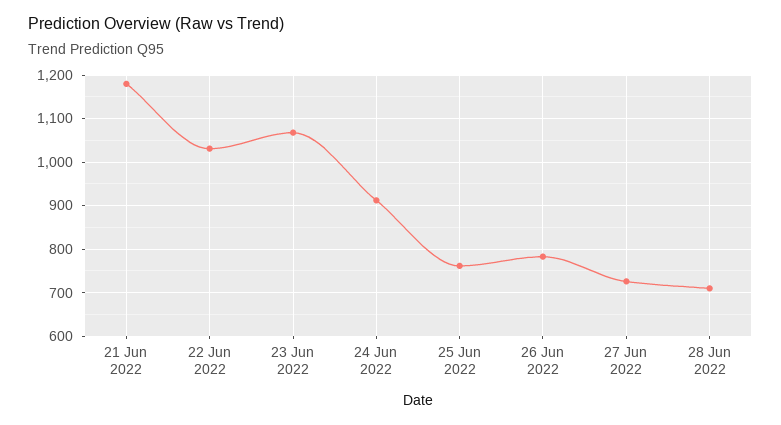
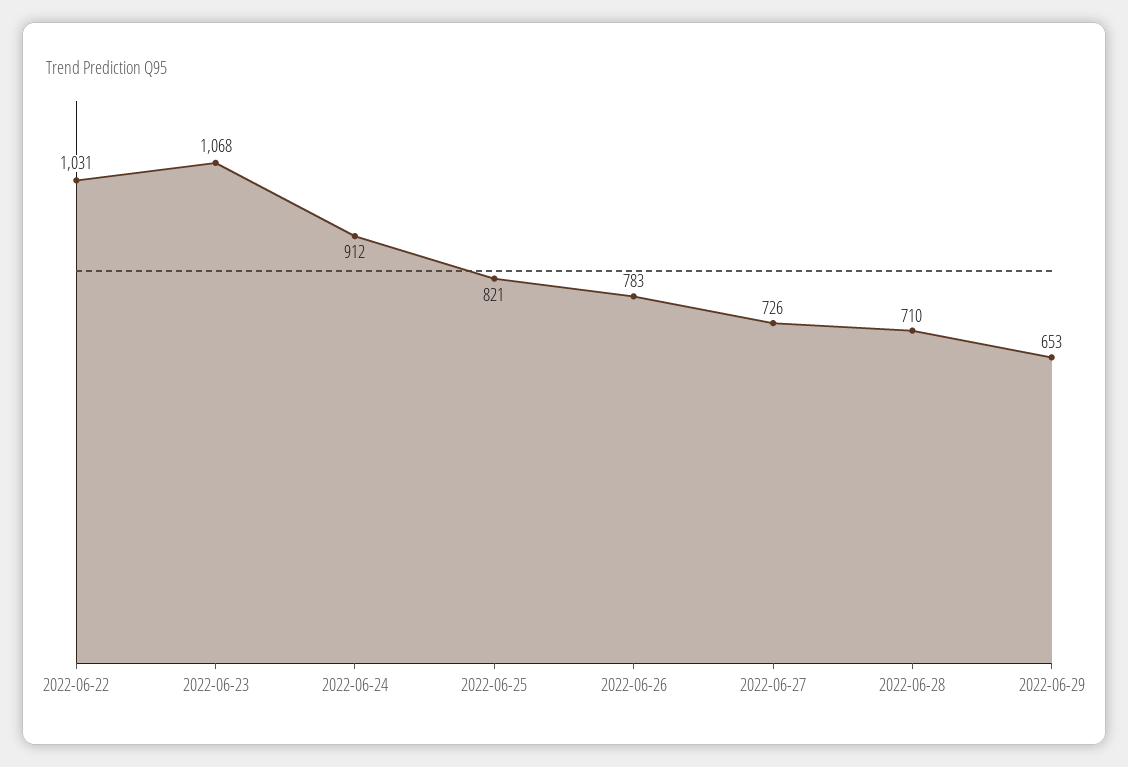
21 Jun 2022: 1180 -> none
25 Jun 2022: 760 -> 821
2022-06-29: none -> 653

